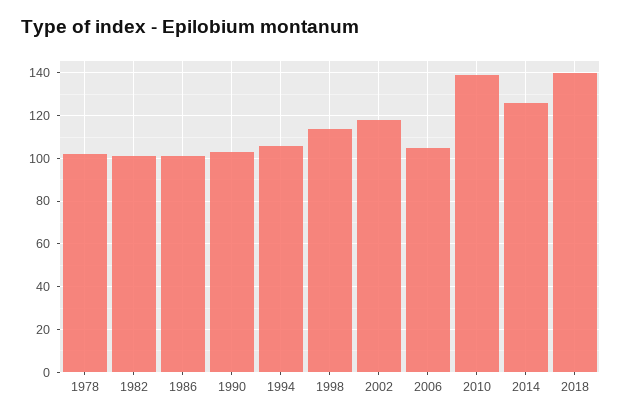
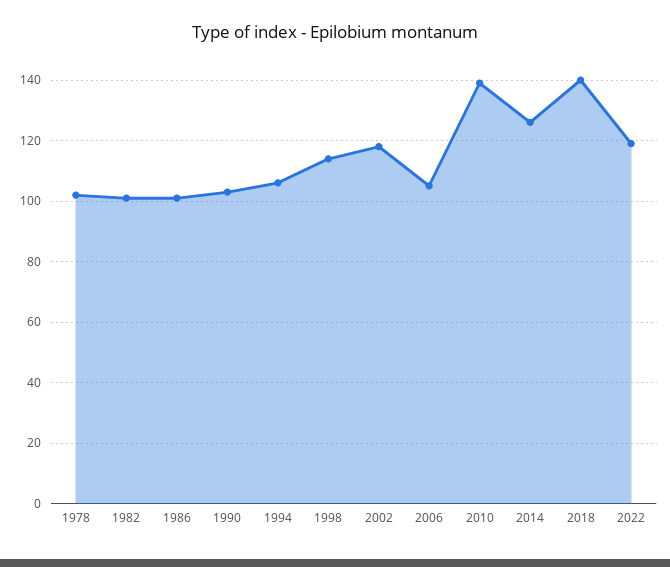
2022: none -> 120

